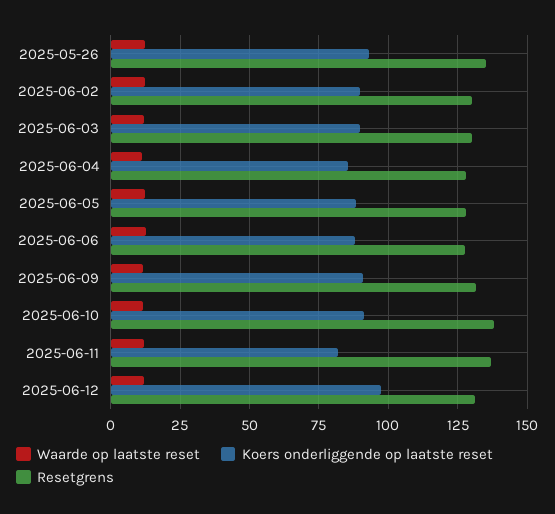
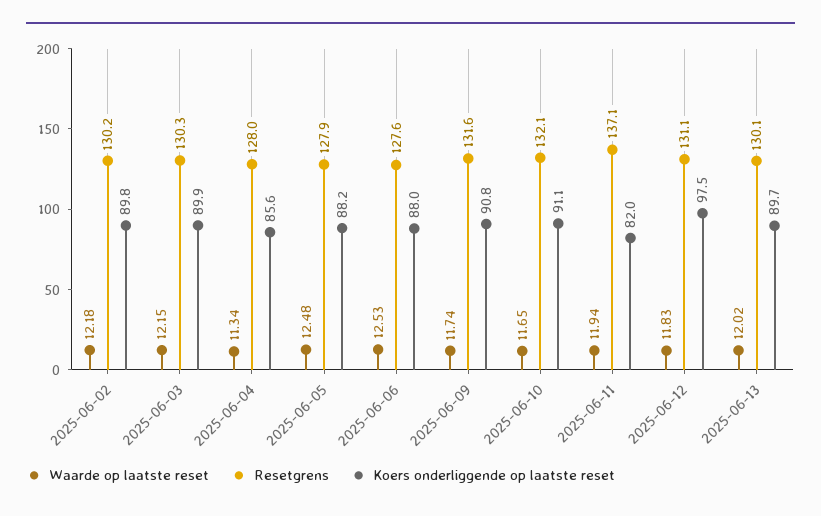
Waarde op laatste reset, 2025-05-26: 12.5 -> none
Koers onderliggende op laatste reset, 2025-05-26: 92.5 -> none
Resetgrens, 2025-05-26: 135 -> none
Resetgrens, 2025-06-10: 137.5 -> 132.1
Waarde op laatste reset, 2025-06-13: none -> 12.02
Resetgrens, 2025-06-13: none -> 130.1
Koers onderliggende op laatste reset, 2025-06-13: none -> 89.7

